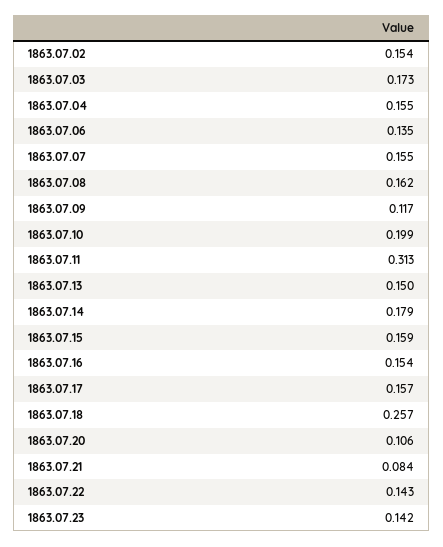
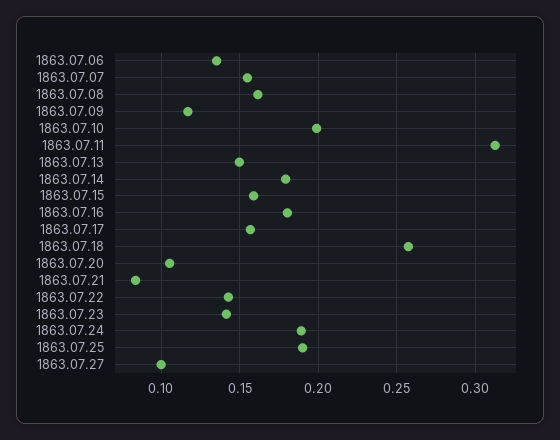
1863.07.02: 0.154 -> none
1863.07.03: 0.173 -> none
1863.07.04: 0.155 -> none
1863.07.16: 0.154 -> 0.18
1863.07.24: none -> 0.19
1863.07.25: none -> 0.19
1863.07.27: none -> 0.1

